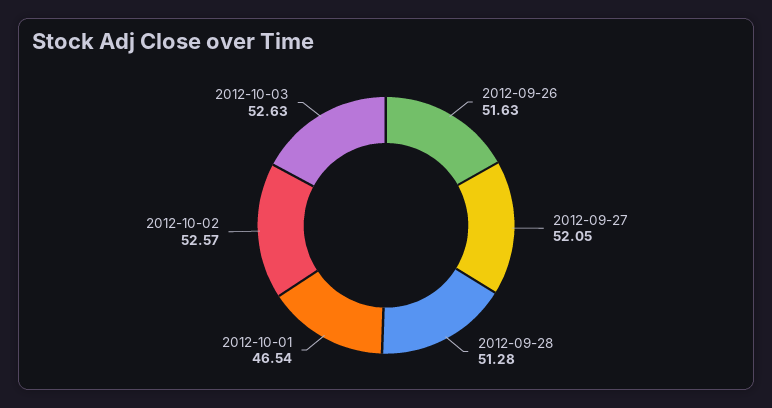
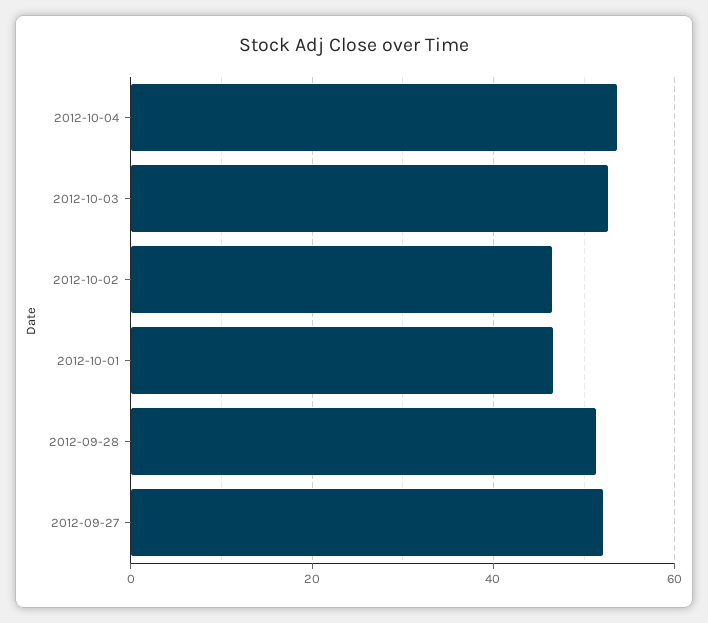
2012-09-26: 51.63 -> none
2012-10-02: 52.57 -> 46
2012-10-04: none -> 54

